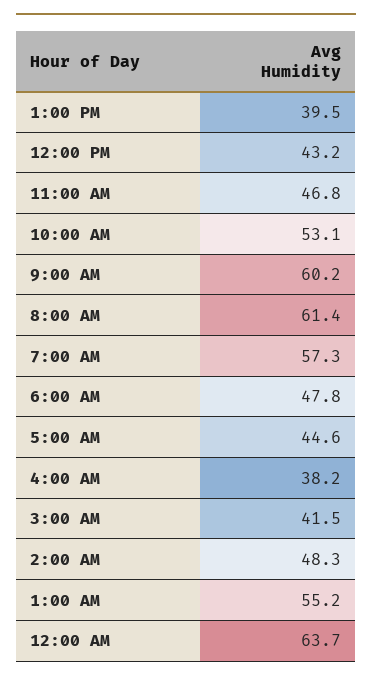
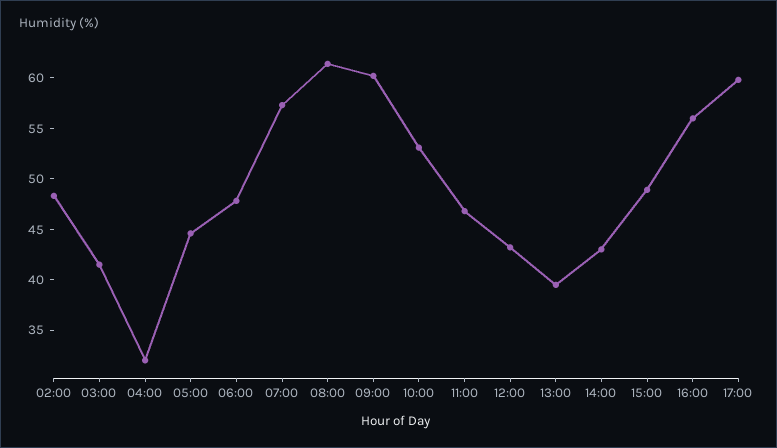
4:00 AM: 38.2 -> 32
1:00 AM: 55.2 -> none
12:00 AM: 63.7 -> none
14:00: none -> 43
15:00: none -> 49
16:00: none -> 56
17:00: none -> 60

